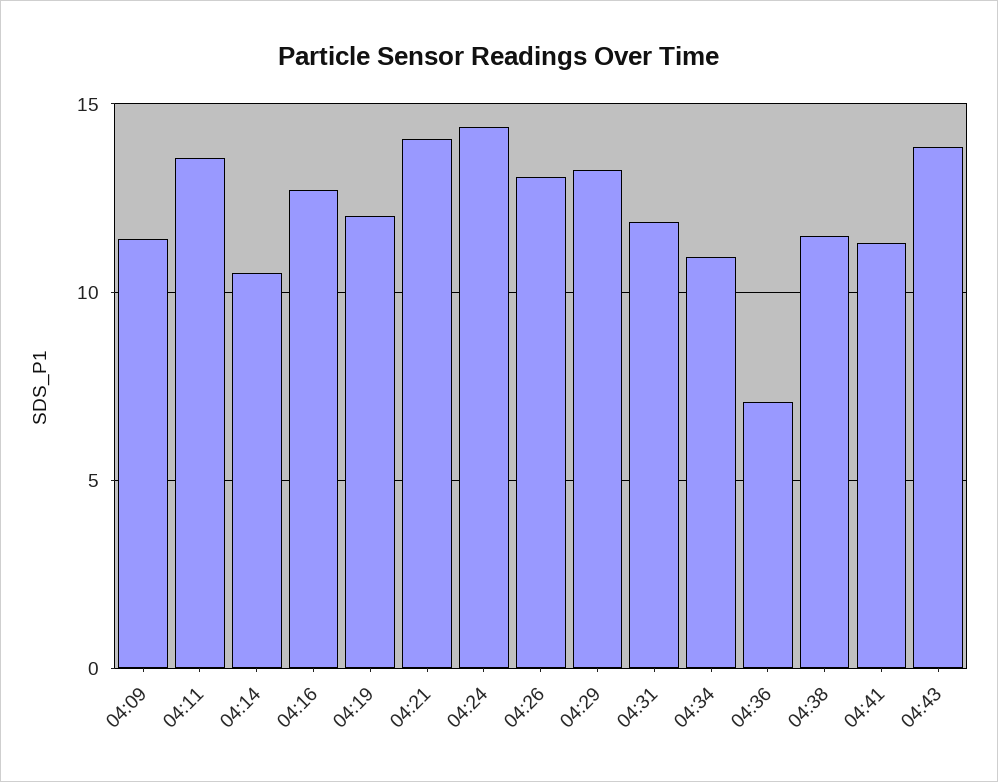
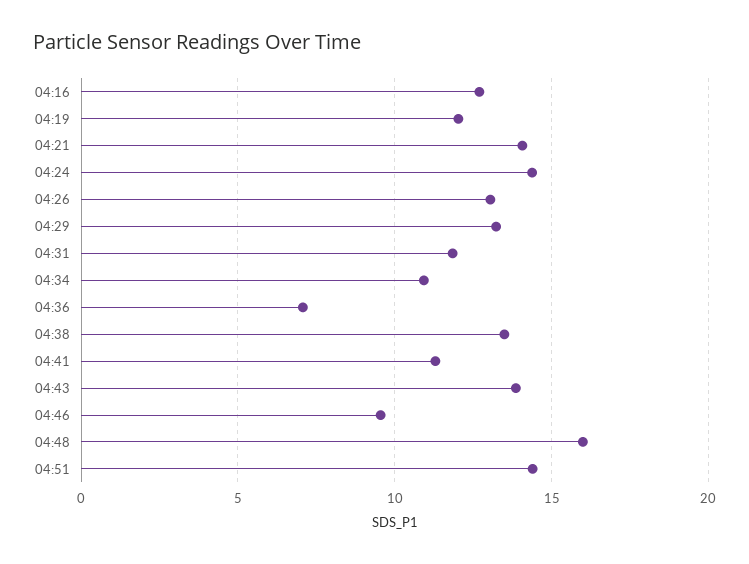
04:09: 11.5 -> none
04:11: 13.5 -> none
04:14: 10.5 -> none
04:38: 11.5 -> 13.5
04:46: none -> 9.5
04:48: none -> 16
04:51: none -> 14.5

